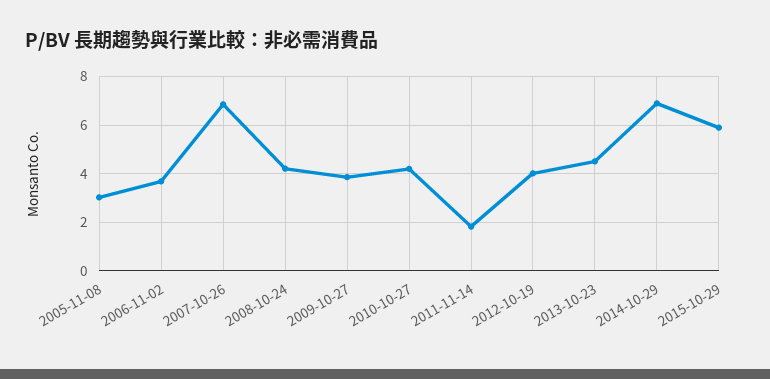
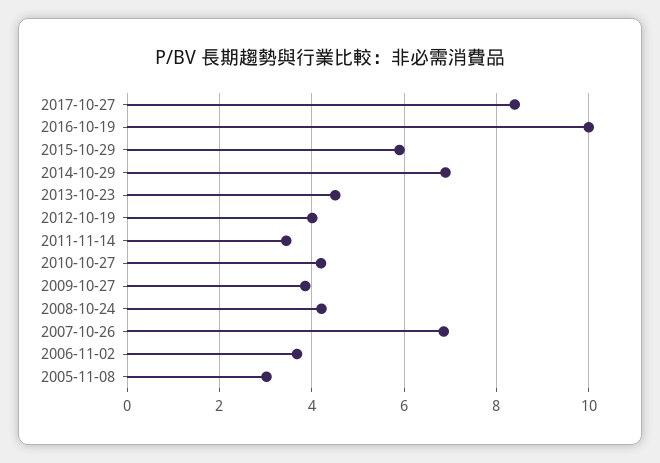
2011-11-14: 1.75 -> 3.4
2017-10-27: none -> 8.4
2016-10-19: none -> 10

